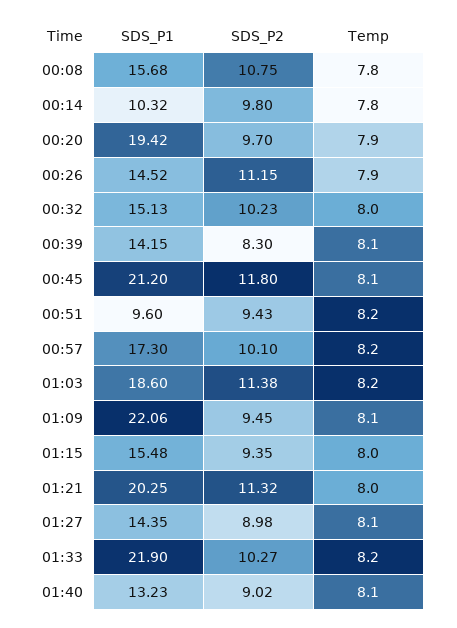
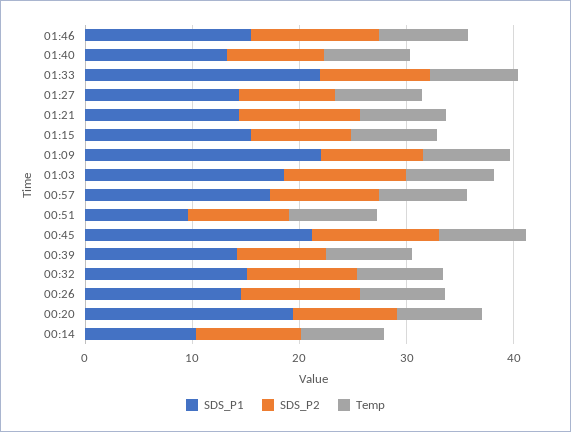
SDS_P1, 00:08: 15.68 -> none
SDS_P2, 00:08: 10.75 -> none
Temp, 00:08: 7.8 -> none
SDS_P1, 01:21: 20.25 -> 14
SDS_P1, 01:46: none -> 16
SDS_P2, 01:46: none -> 12
Temp, 01:46: none -> 8

